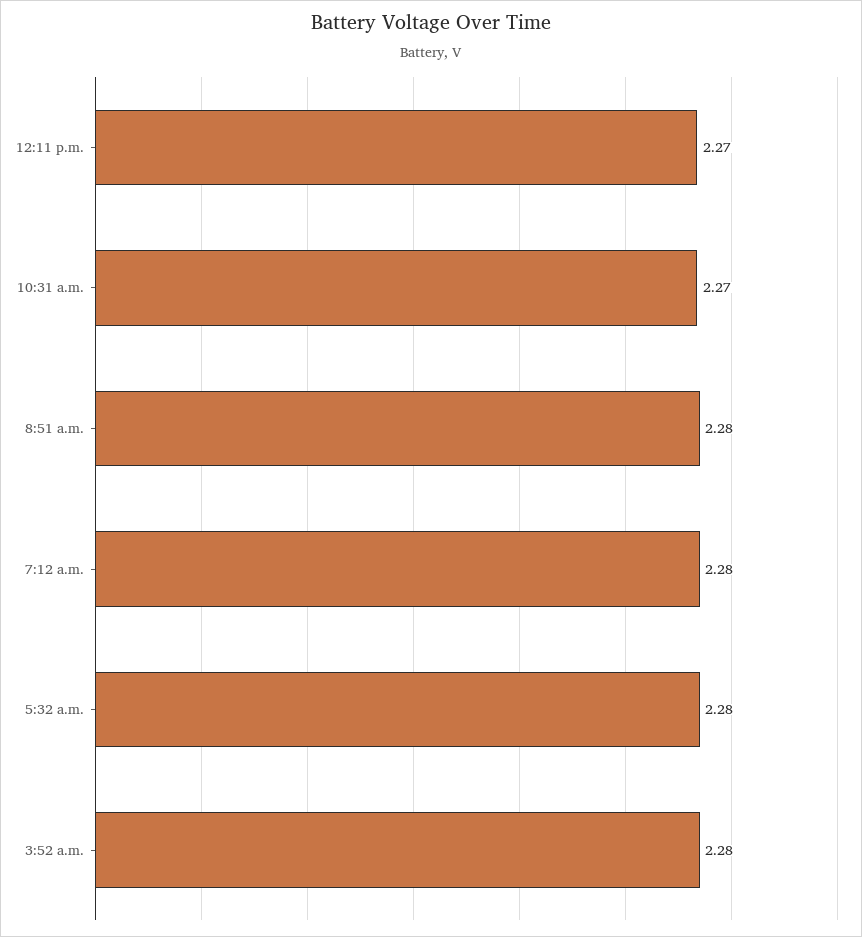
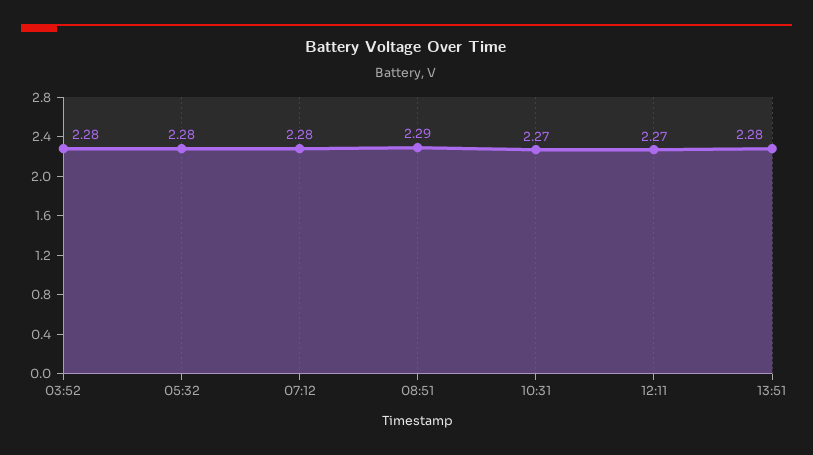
8:51 a.m.: 2.28 -> 2.29
13:51: none -> 2.28

